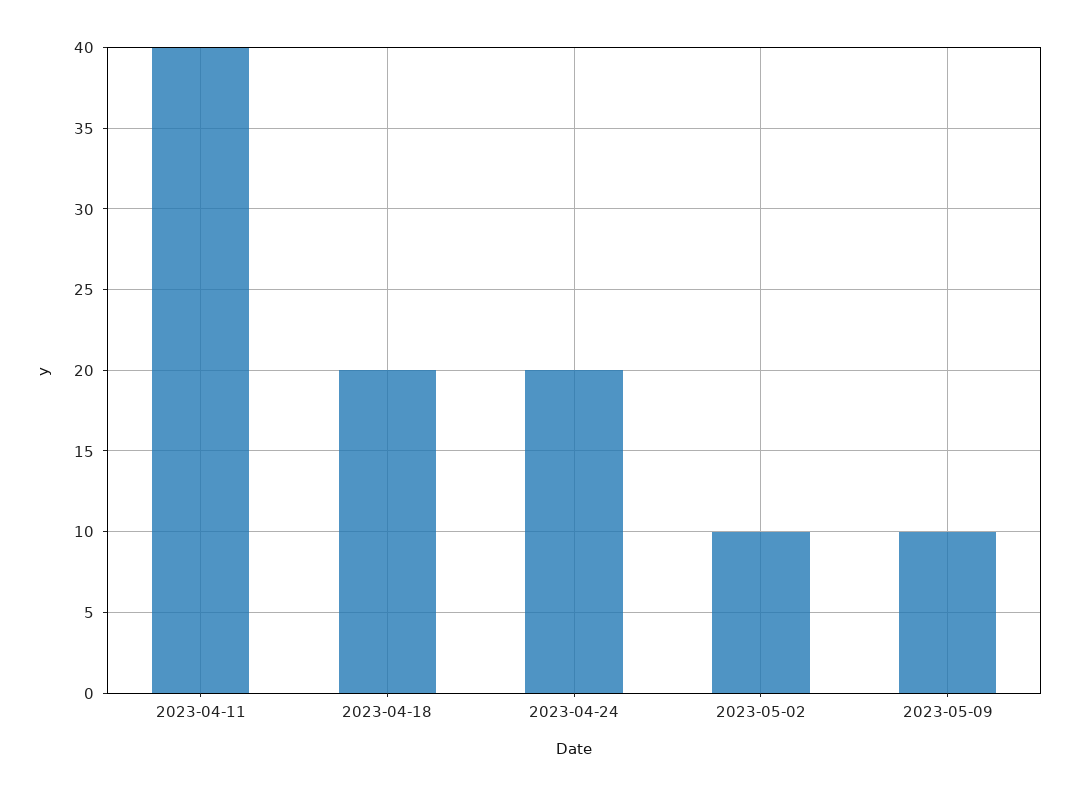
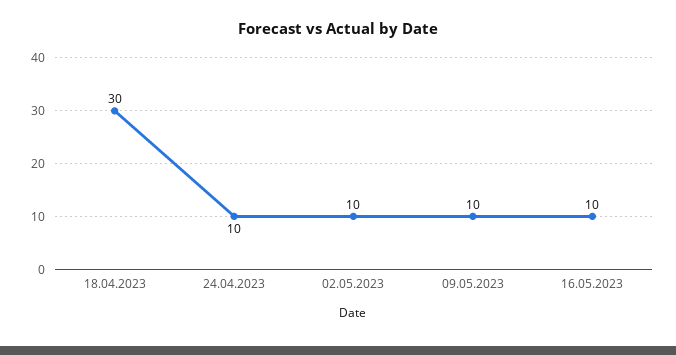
2023-04-11: 40 -> none
2023-04-18: 20 -> 30
2023-04-24: 20 -> 10
16.05.2023: none -> 10

